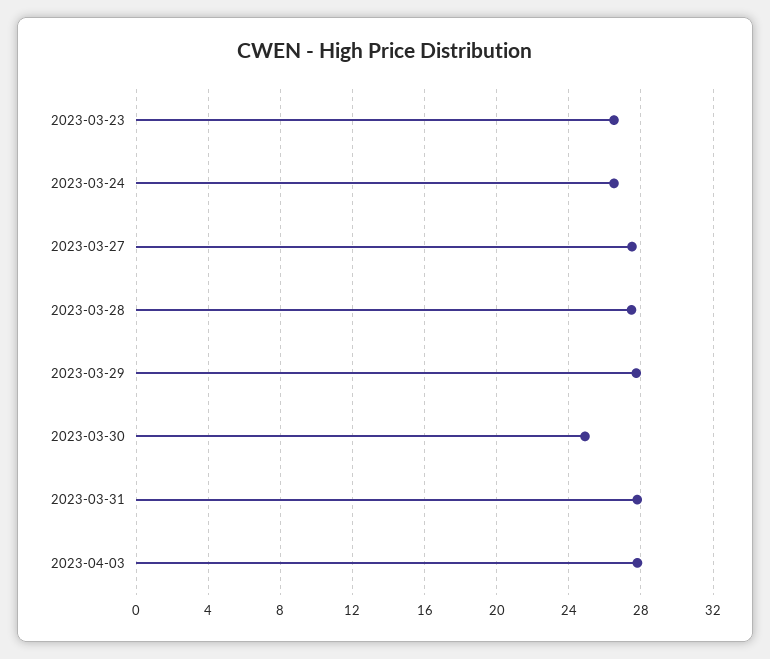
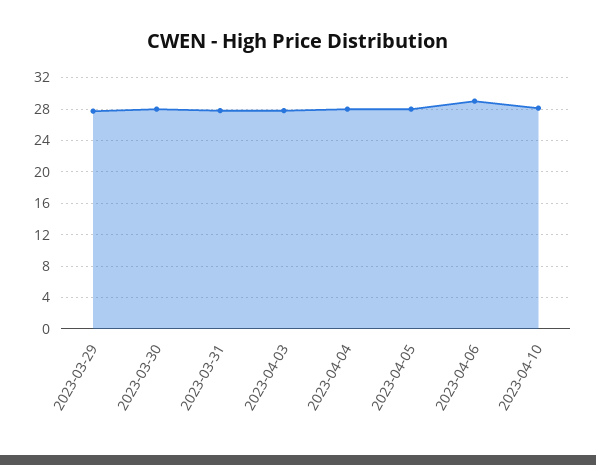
2023-03-23: 26.5 -> none
2023-03-24: 26.5 -> none
2023-03-27: 27.5 -> none
2023-03-28: 27.5 -> none
2023-03-30: 25 -> 28
2023-04-04: none -> 28
2023-04-05: none -> 28
2023-04-06: none -> 29
2023-04-10: none -> 28

